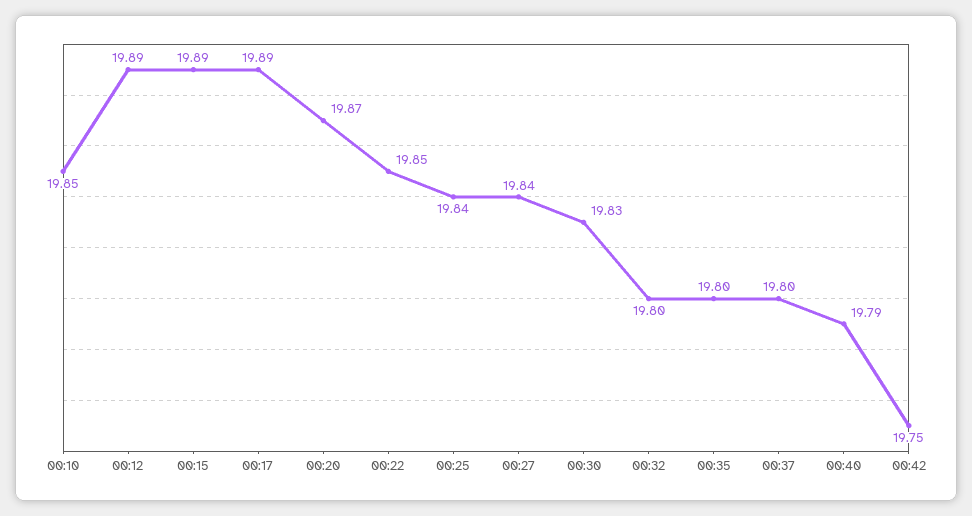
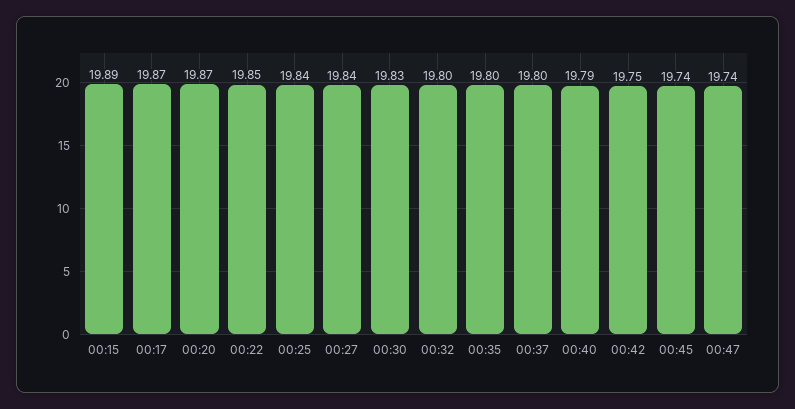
00:10: 19.85 -> none
00:12: 19.89 -> none
00:17: 19.89 -> 19.87
00:45: none -> 19.74
00:47: none -> 19.74

